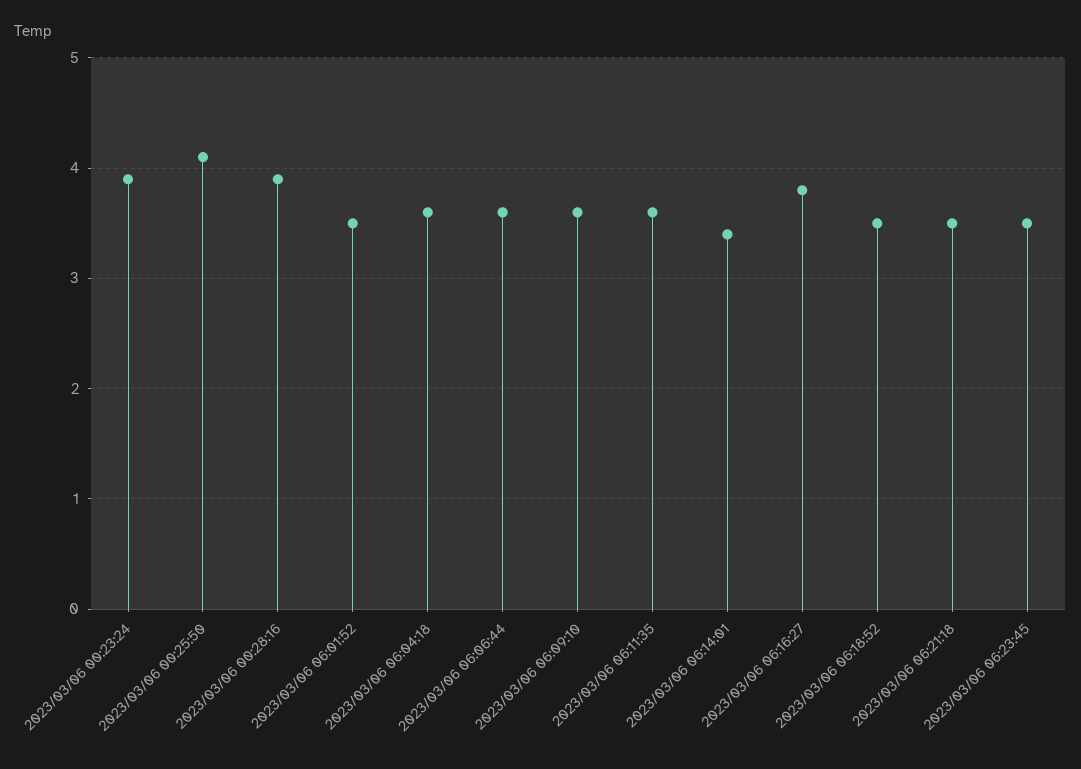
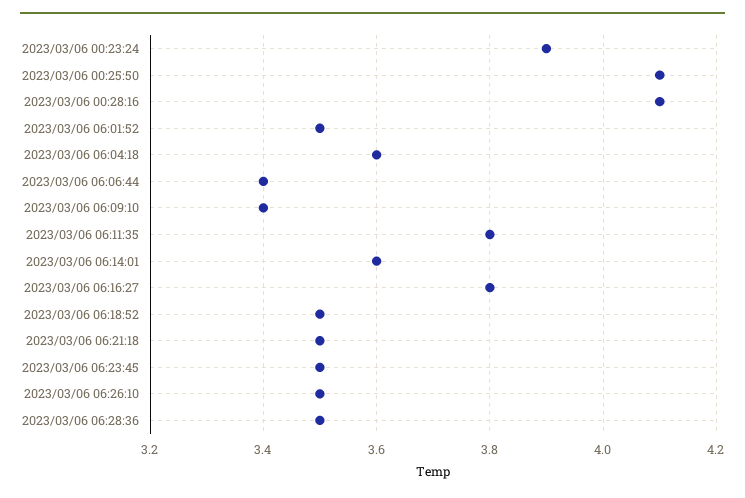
2023/03/06 00:28:16: 3.9 -> 4.1
2023/03/06 06:06:44: 3.6 -> 3.4
2023/03/06 06:09:10: 3.6 -> 3.4
2023/03/06 06:11:35: 3.6 -> 3.8
2023/03/06 06:14:01: 3.4 -> 3.6
2023/03/06 06:26:10: none -> 3.5
2023/03/06 06:28:36: none -> 3.5

